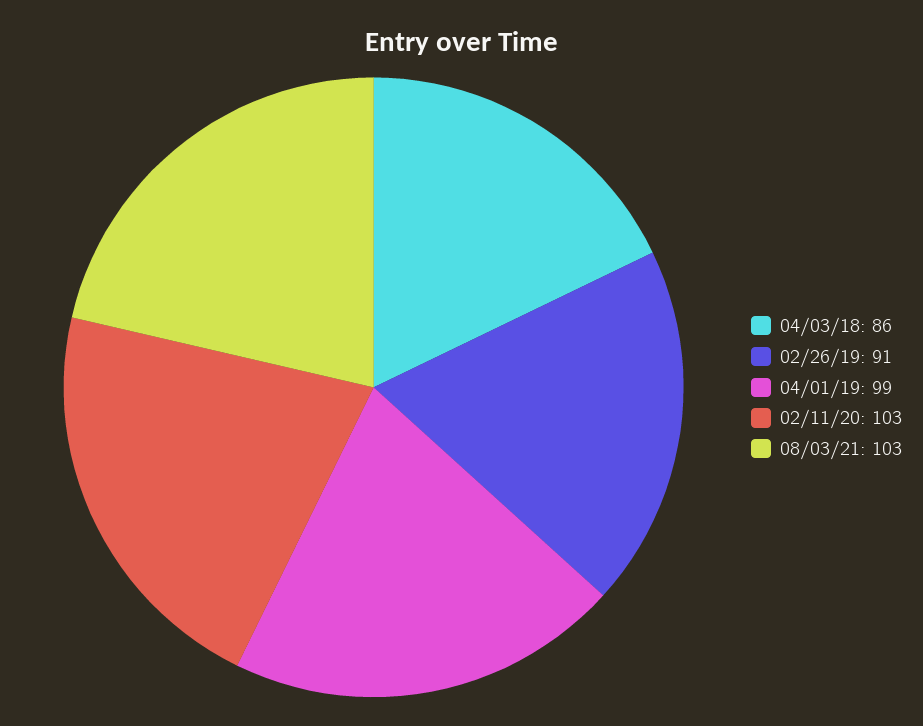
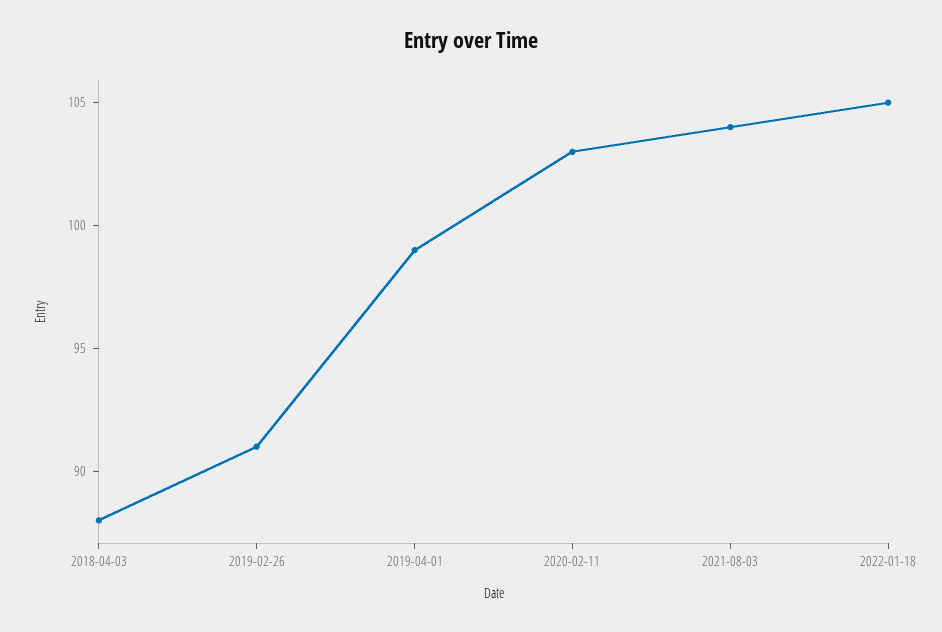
04/03/18: 86 -> 88
08/03/21: 103 -> 104
2022-01-18: none -> 105

